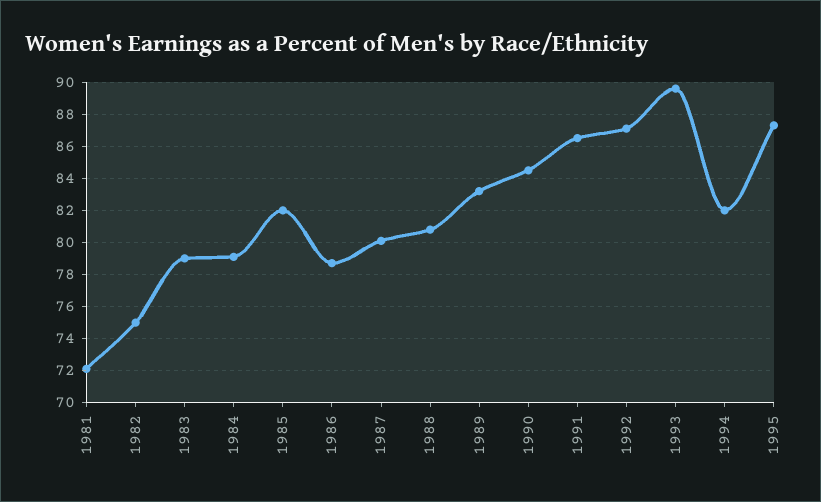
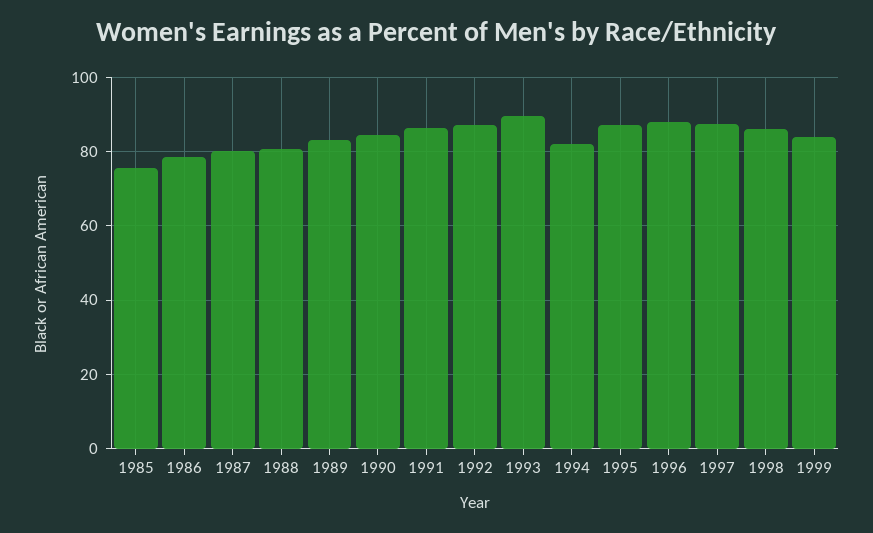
1981: 72 -> none
1982: 75 -> none
1983: 79 -> none
1984: 79 -> none
1985: 82 -> 76
1996: none -> 88
1997: none -> 88
1998: none -> 86
1999: none -> 84

